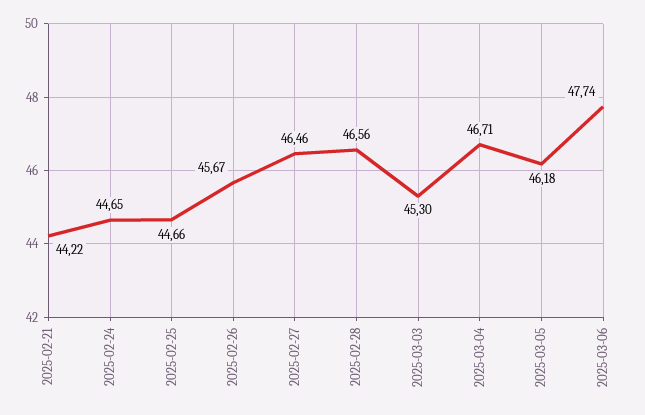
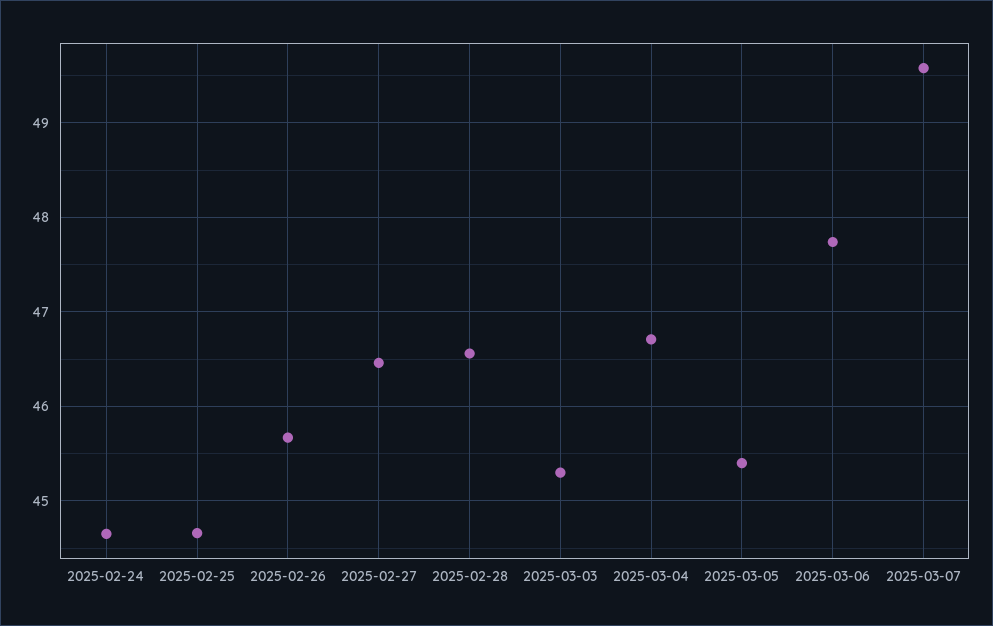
2025-02-21: 44.22 -> none
2025-03-05: 46.18 -> 45.4
2025-03-07: none -> 49.6

